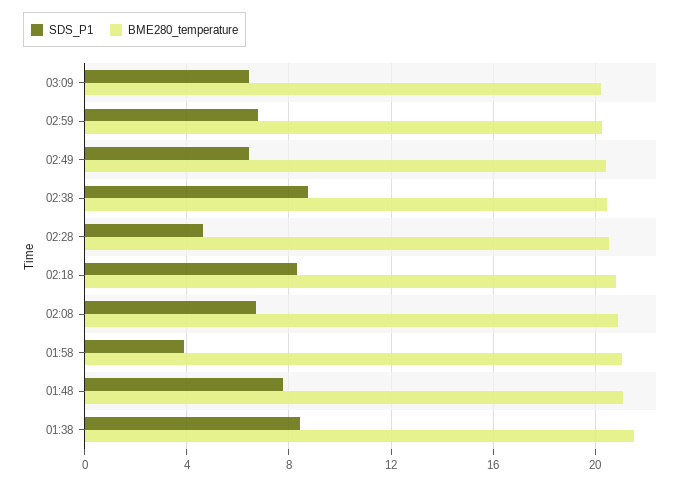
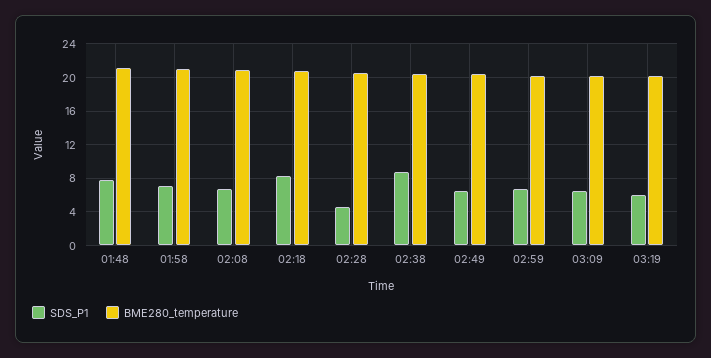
SDS_P1, 01:58: 4 -> 7
SDS_P1, 01:38: 8.5 -> none
BME280_temperature, 01:38: 21.5 -> none
SDS_P1, 03:19: none -> 6
BME280_temperature, 03:19: none -> 20

